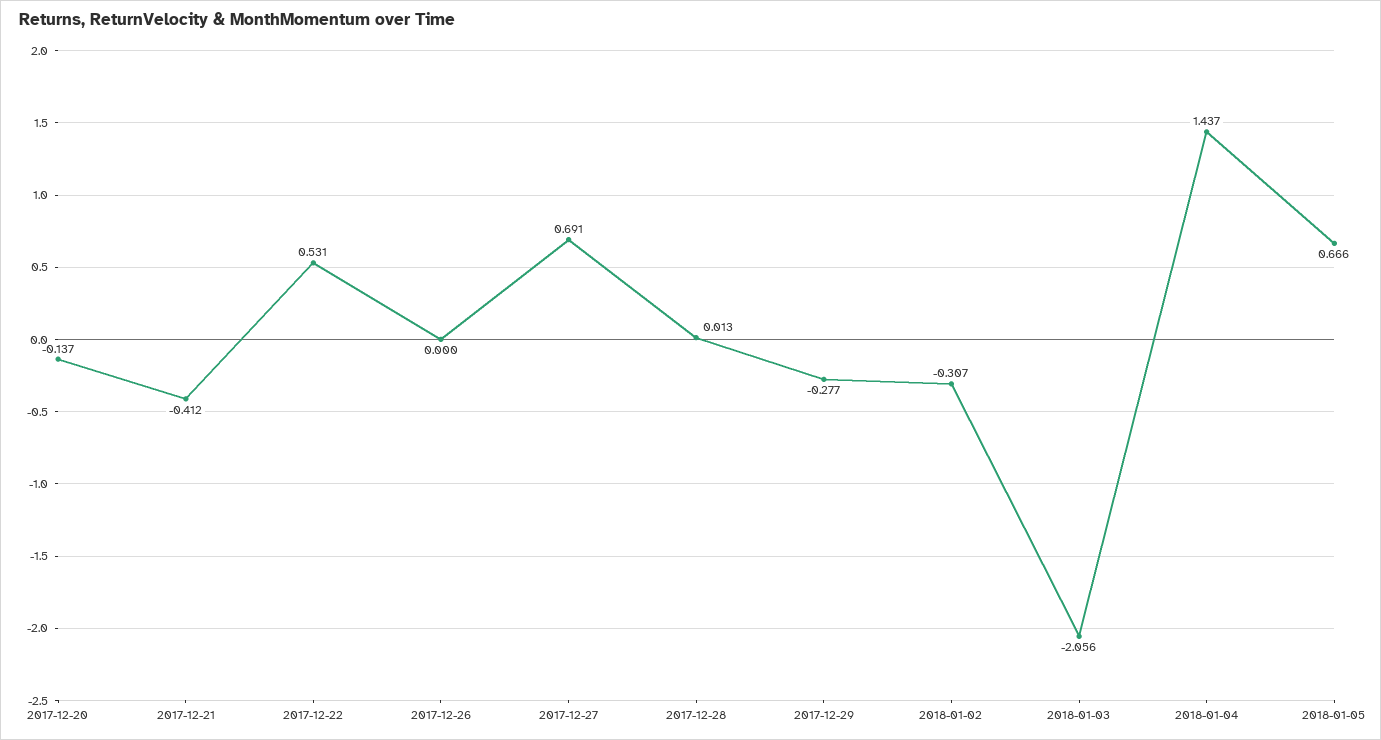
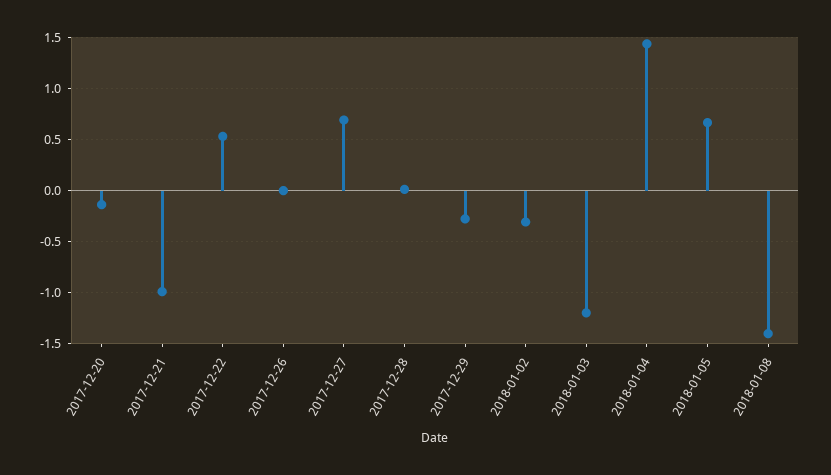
2017-12-21: -0.412 -> -1
2018-01-03: -2.056 -> -1.2
2018-01-08: none -> -1.4

